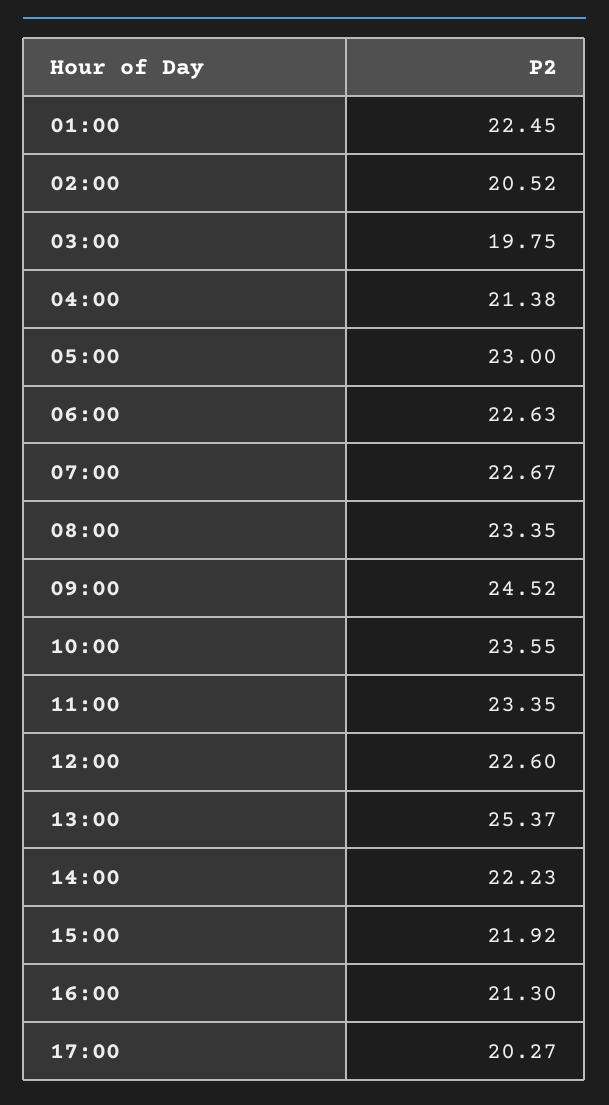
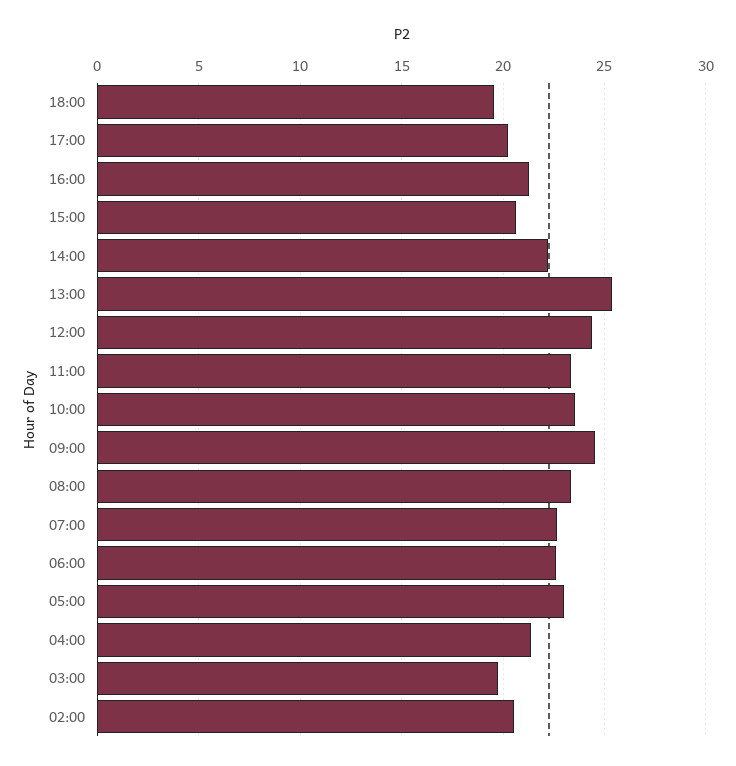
01:00: 22.45 -> none
12:00: 22.6 -> 24.5
15:00: 21.92 -> 20.5
18:00: none -> 19.5

